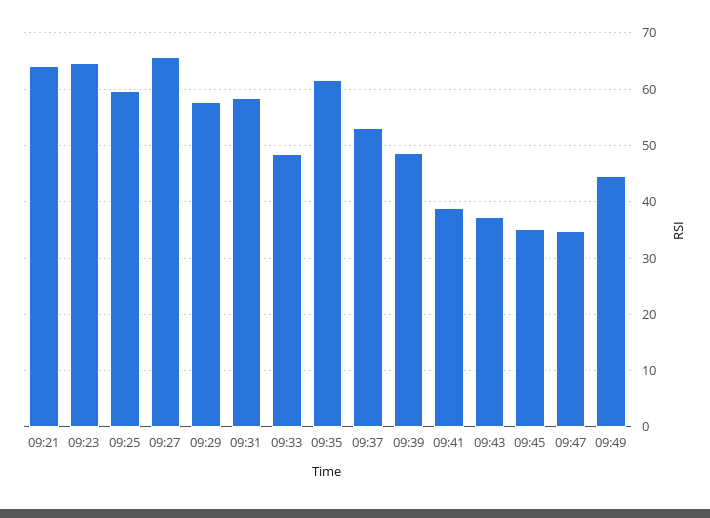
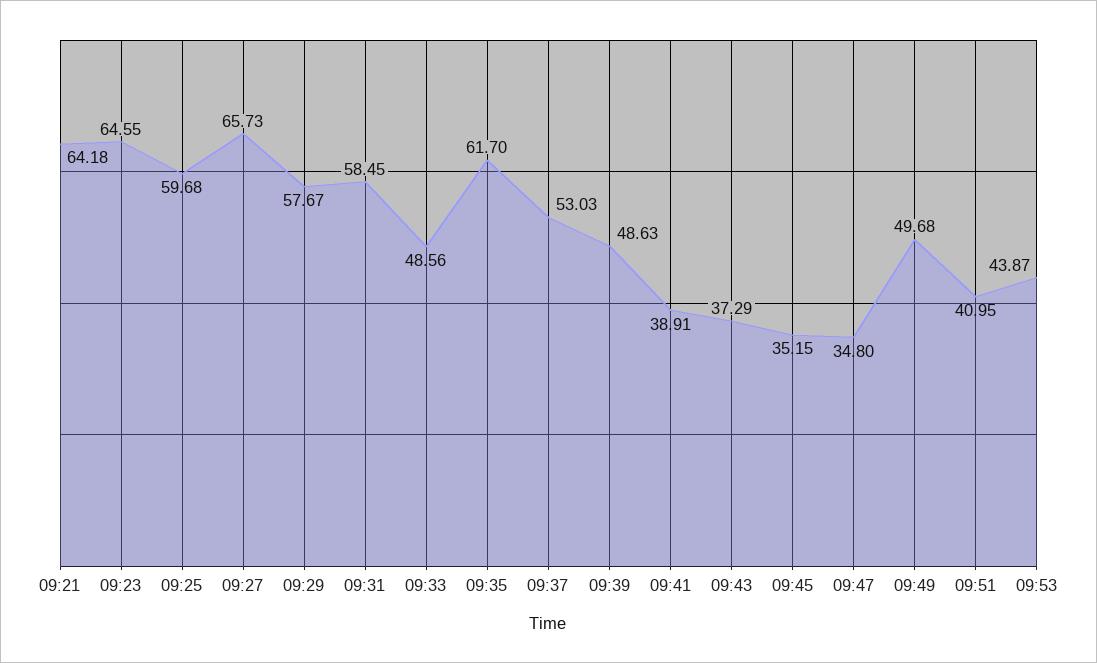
09:49: 44 -> 49.68
09:51: none -> 40.95
09:53: none -> 43.87

